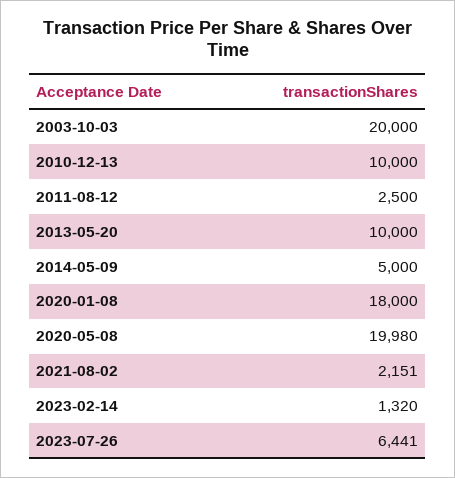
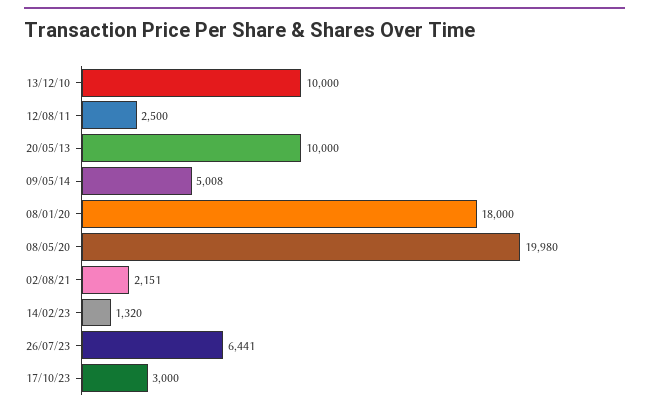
2003-10-03: 20000 -> none
2014-05-09: 5000 -> 5008
17/10/23: none -> 3000

